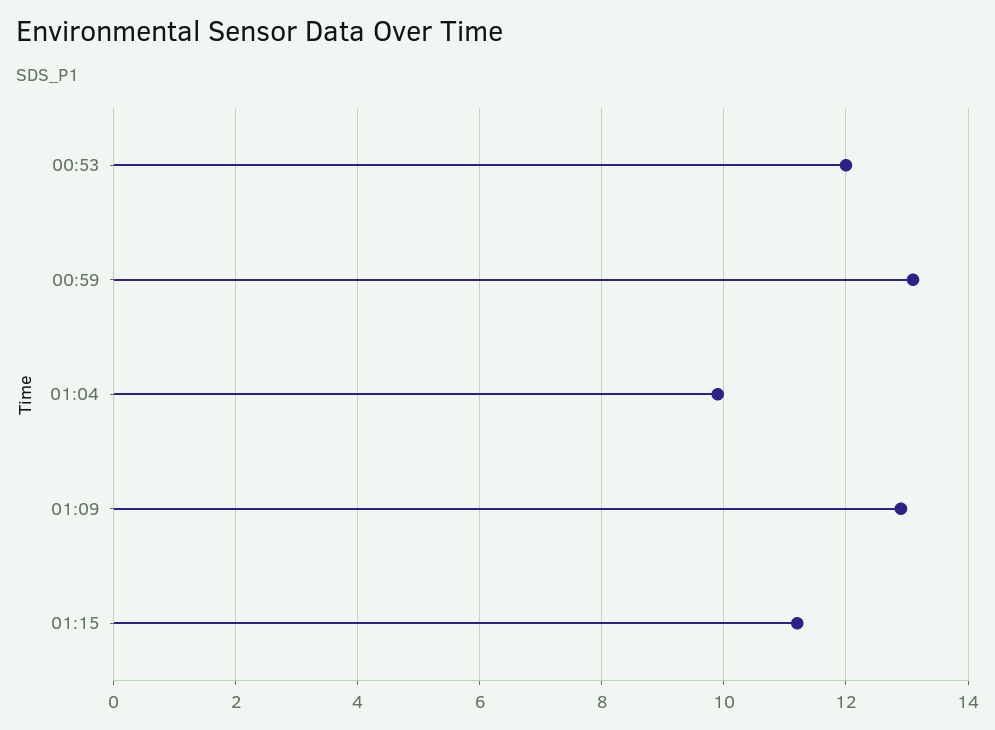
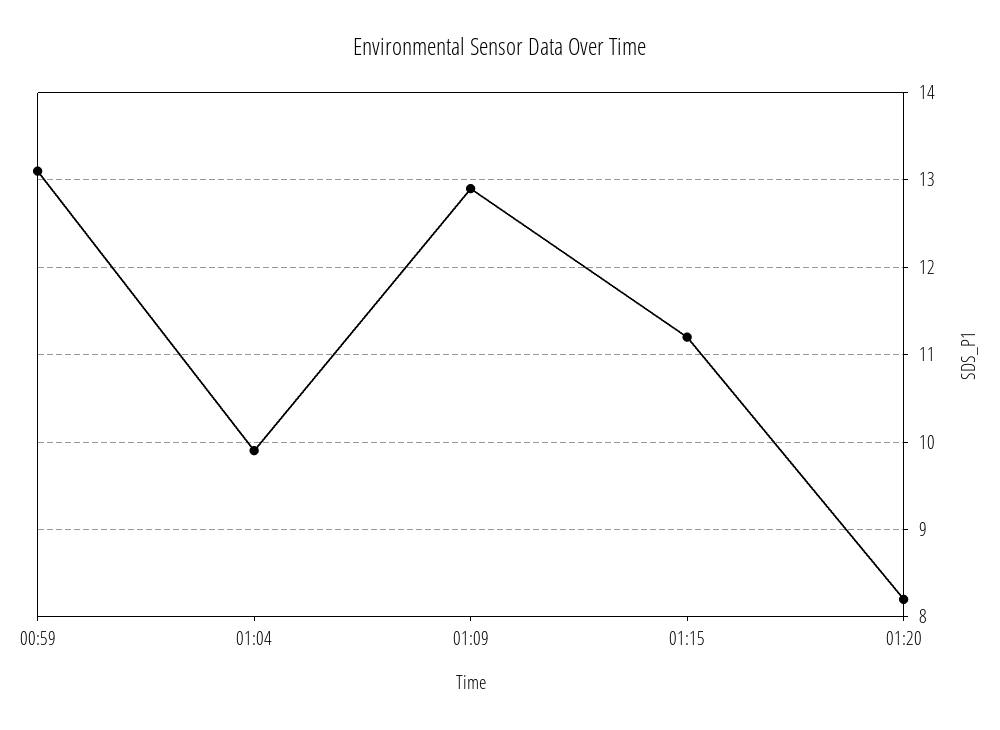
00:53: 12 -> none
01:20: none -> 8.2

